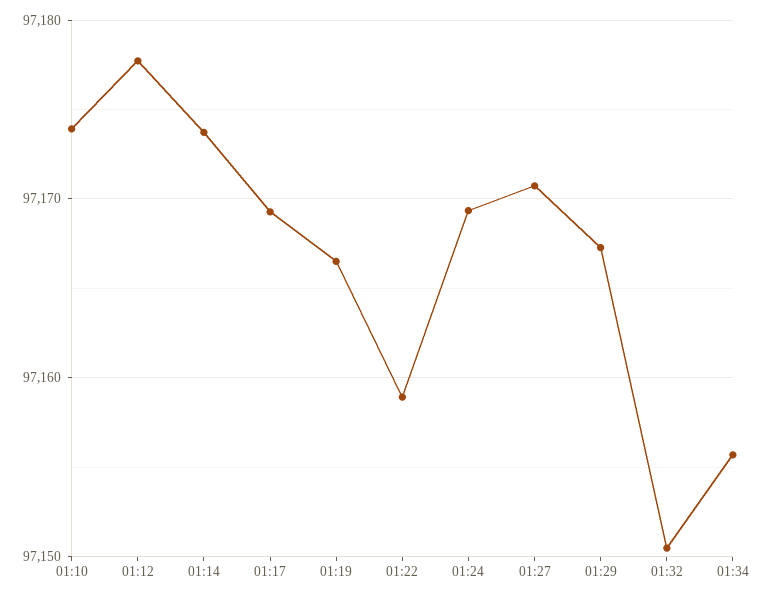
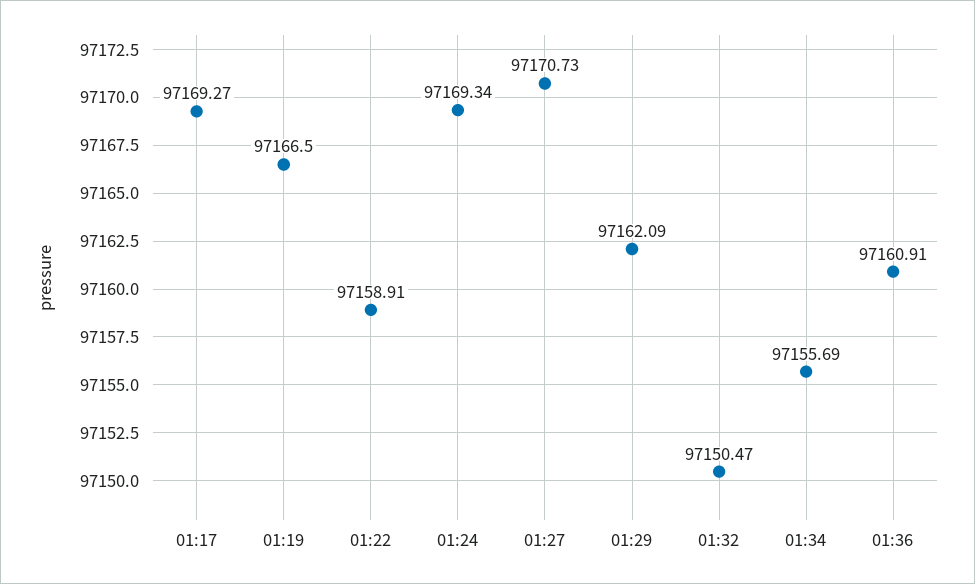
01:10: 97174 -> none
01:12: 97178 -> none
01:14: 97174 -> none
01:29: 97167 -> 97162.09
01:36: none -> 97160.91

